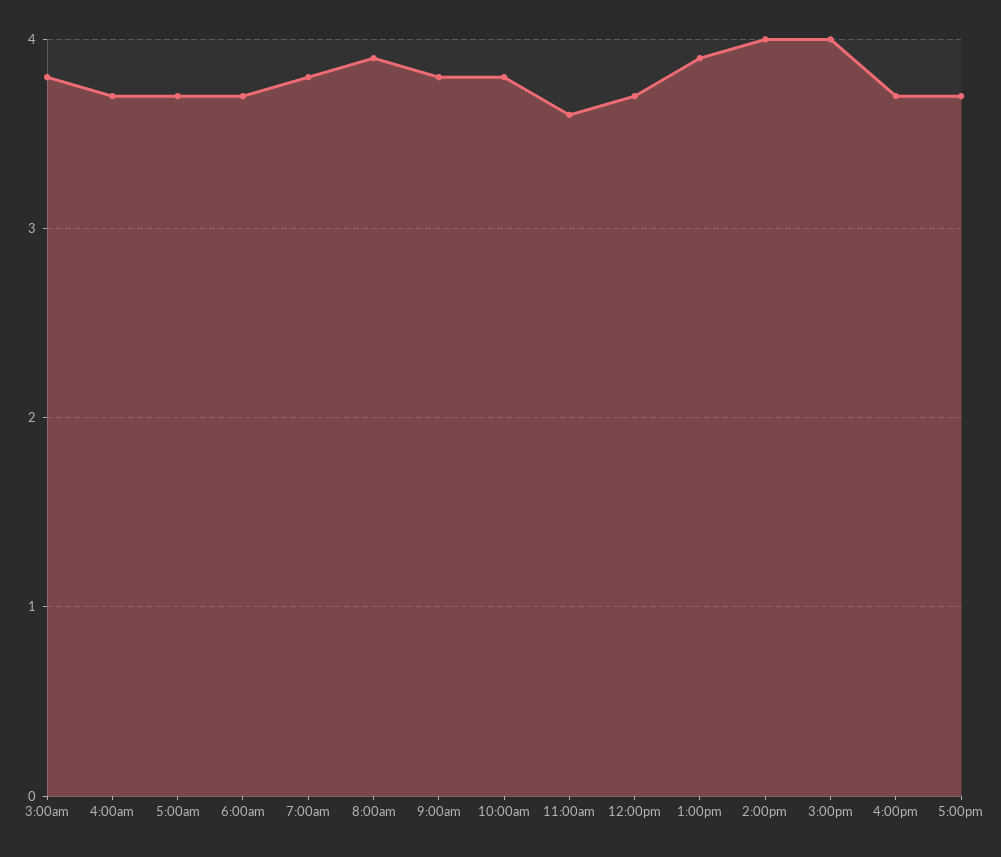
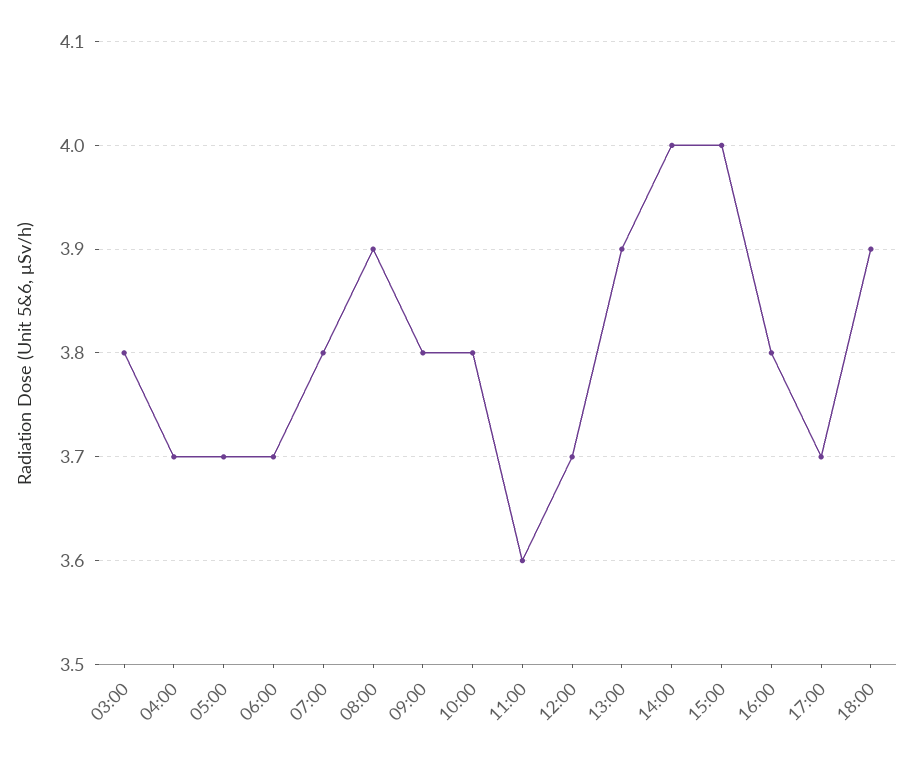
4:00pm: 3.7 -> 3.8
18:00: none -> 3.9

